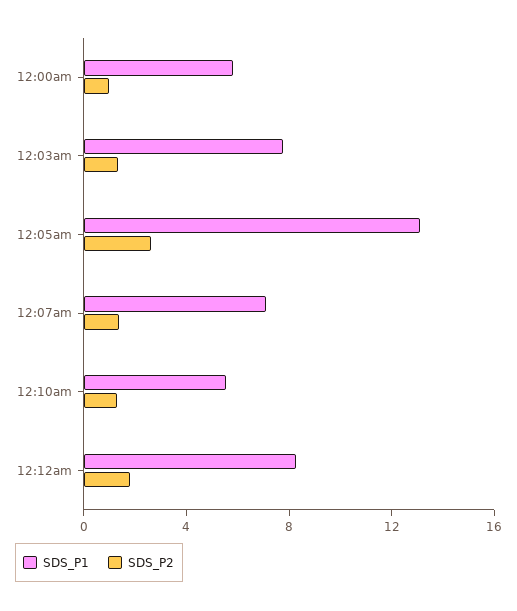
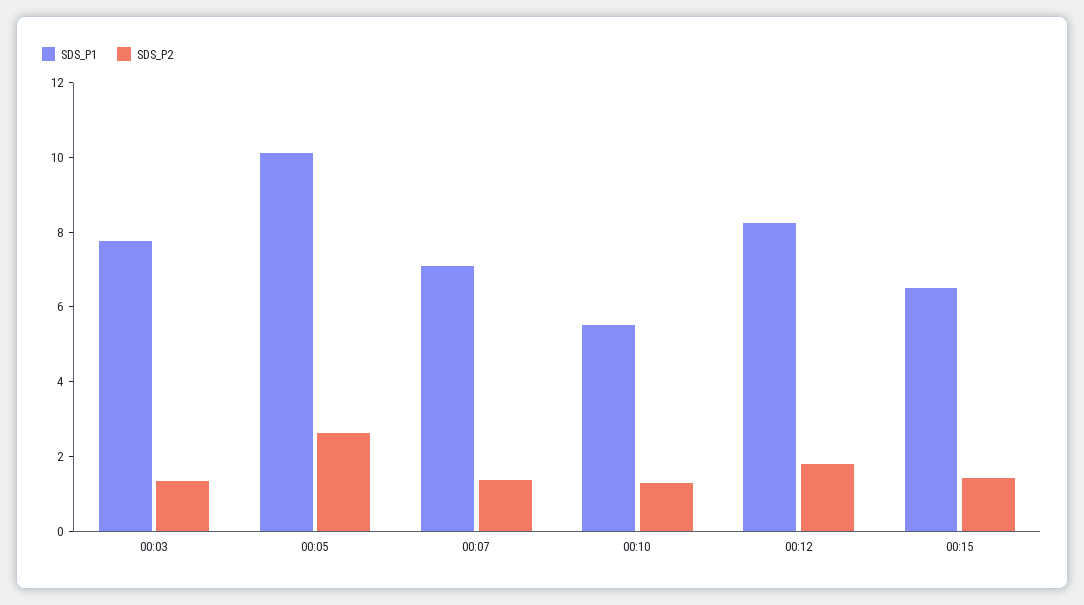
SDS_P1, 12:00am: 6 -> none
SDS_P2, 12:00am: 1 -> none
SDS_P1, 12:05am: 13 -> 10
SDS_P1, 00:15: none -> 6.5
SDS_P2, 00:15: none -> 1.5

